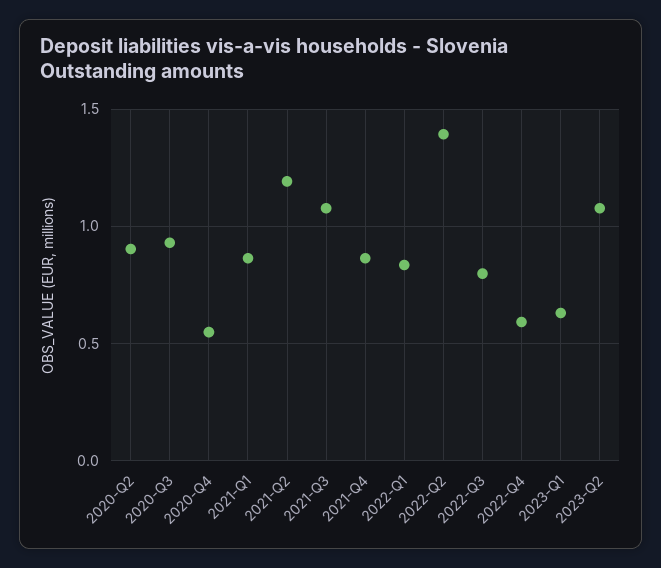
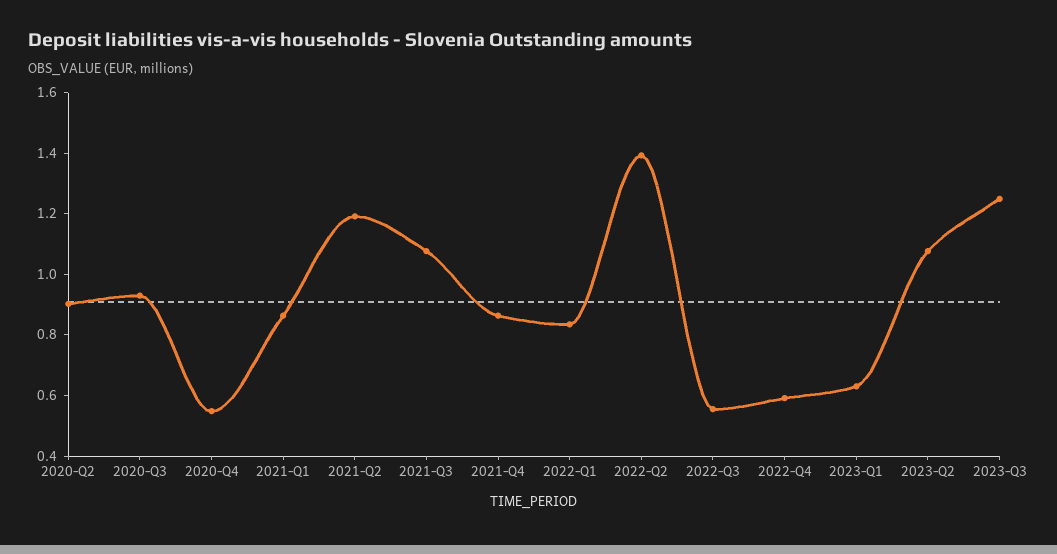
2022-Q3: 0.8 -> 0.55
2023-Q3: none -> 1.25

